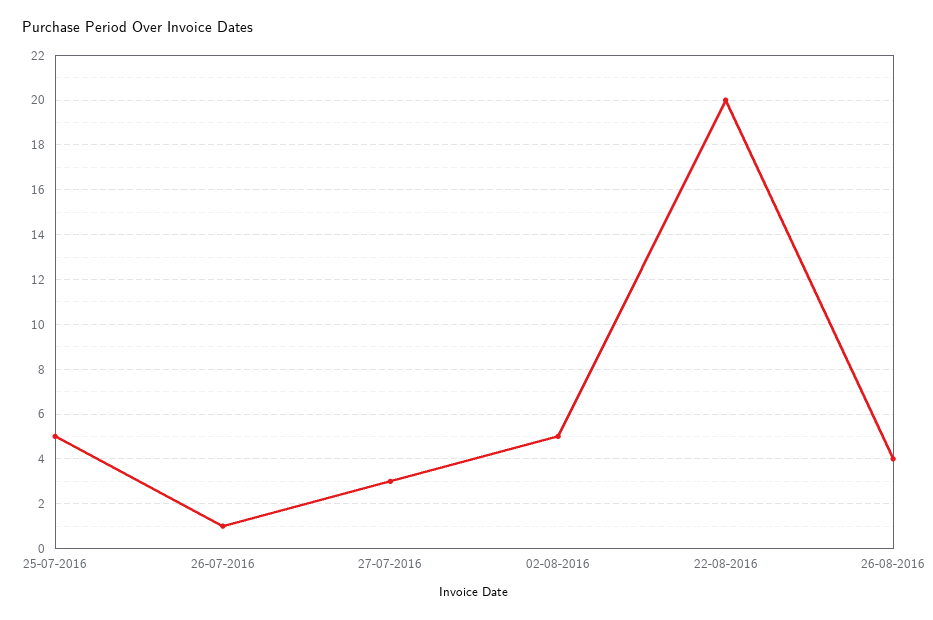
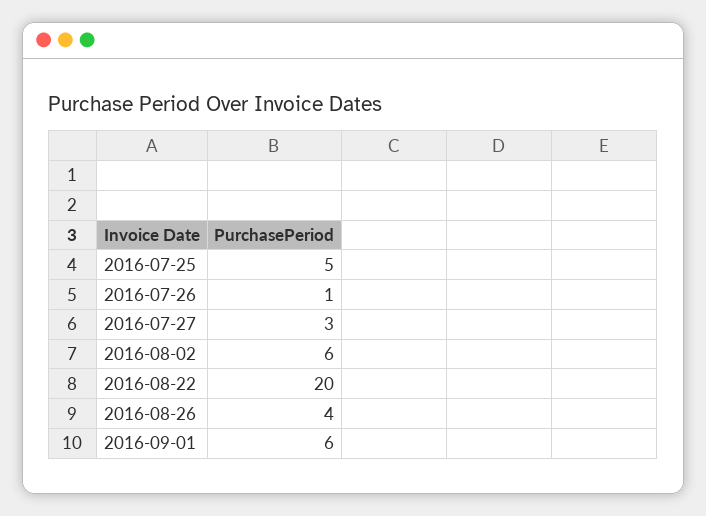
02-08-2016: 5 -> 6
2016-09-01: none -> 6

